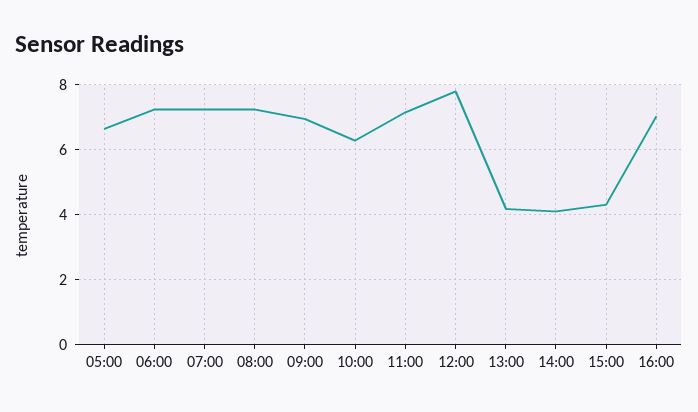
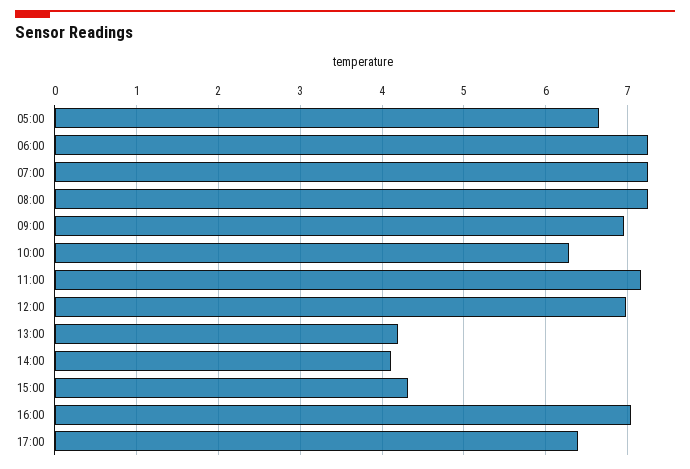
12:00: 7.8 -> 7
17:00: none -> 6.4

